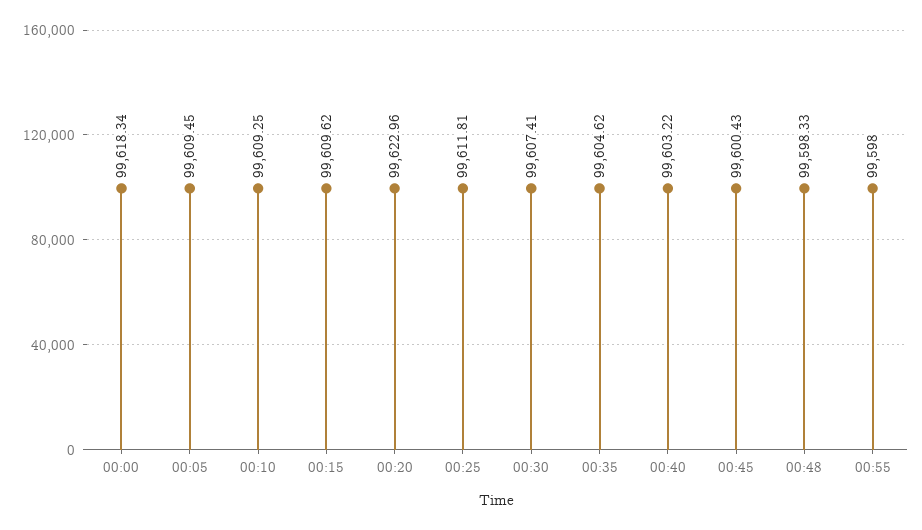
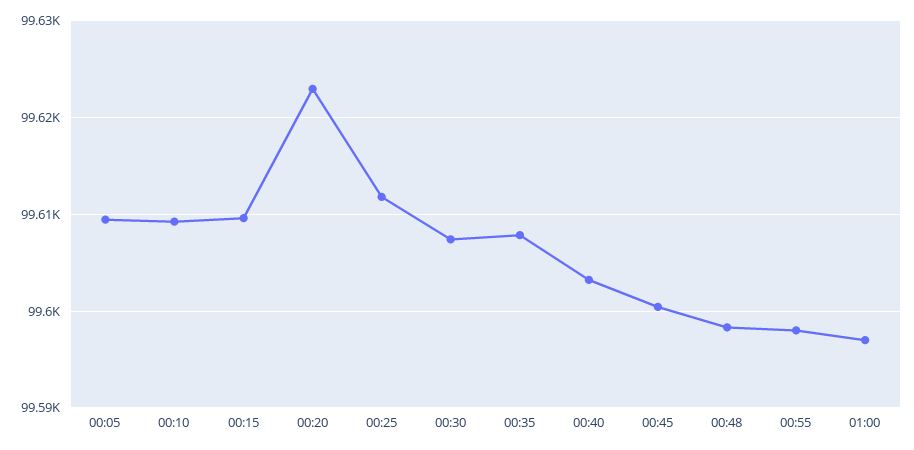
00:00: 99618.34 -> none
00:35: 99604.62 -> 99608
01:00: none -> 99597

